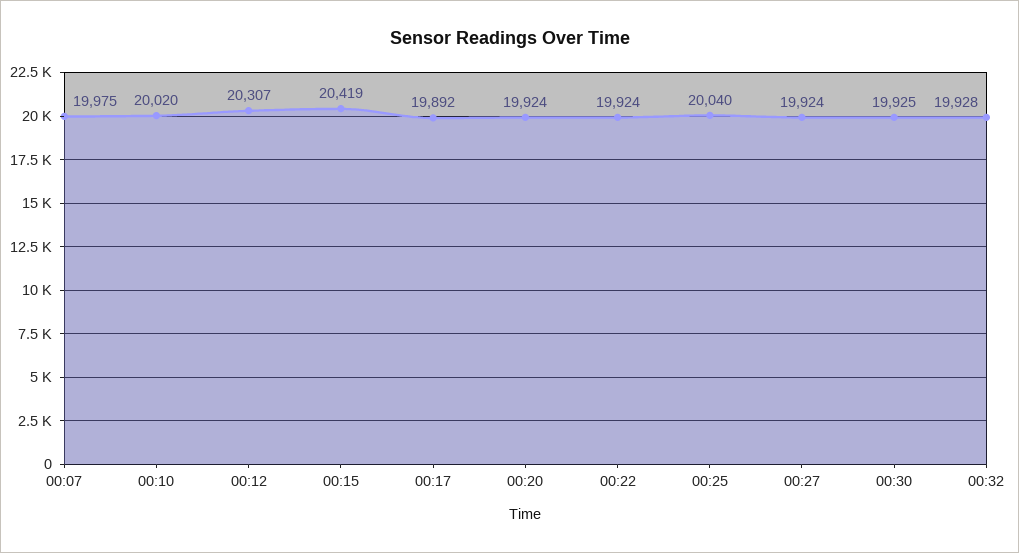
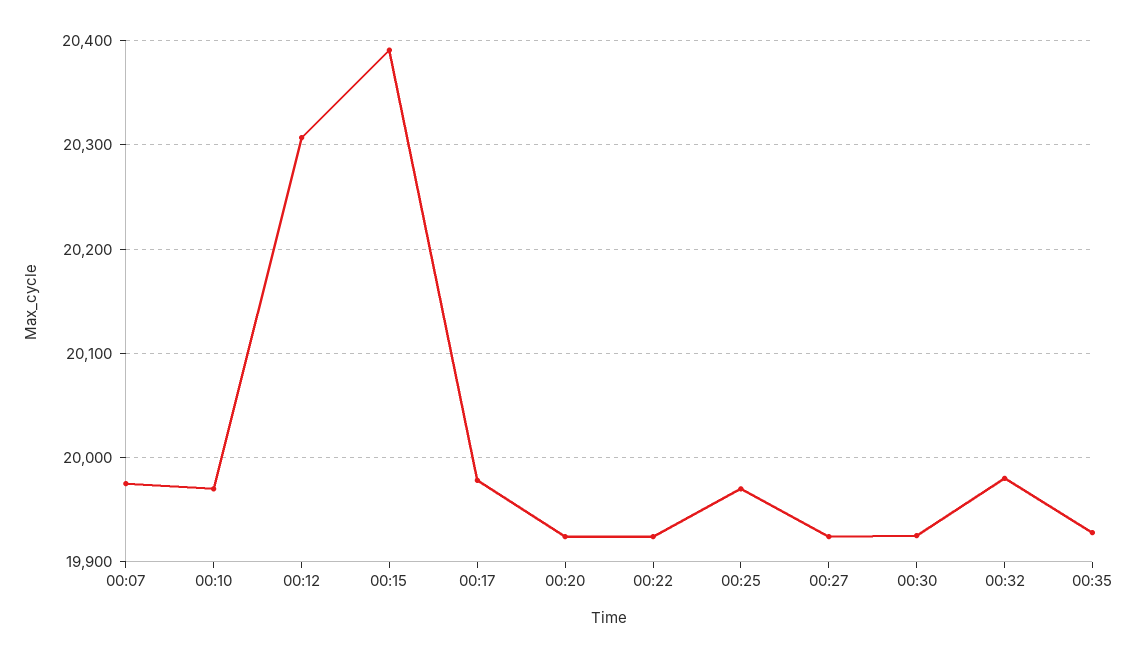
00:10: 20020 -> 19970
00:15: 20419 -> 20390
00:17: 19892 -> 19980
00:25: 20040 -> 19970
00:32: 19928 -> 19980
00:35: none -> 19930

